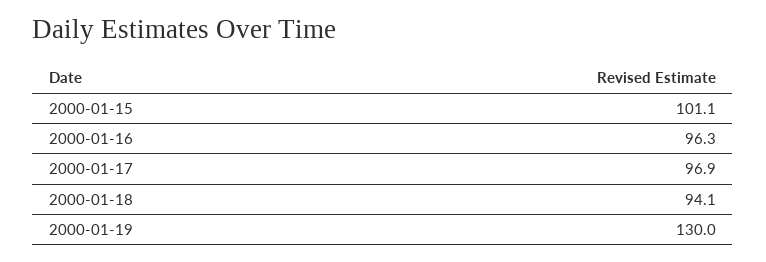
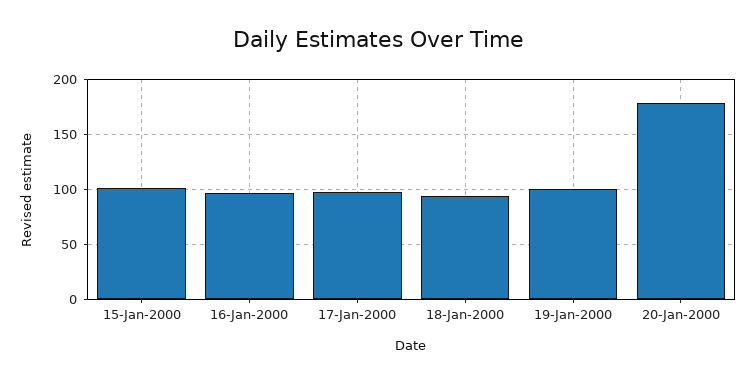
2000-01-19: 130 -> 100
20-Jan-2000: none -> 180

